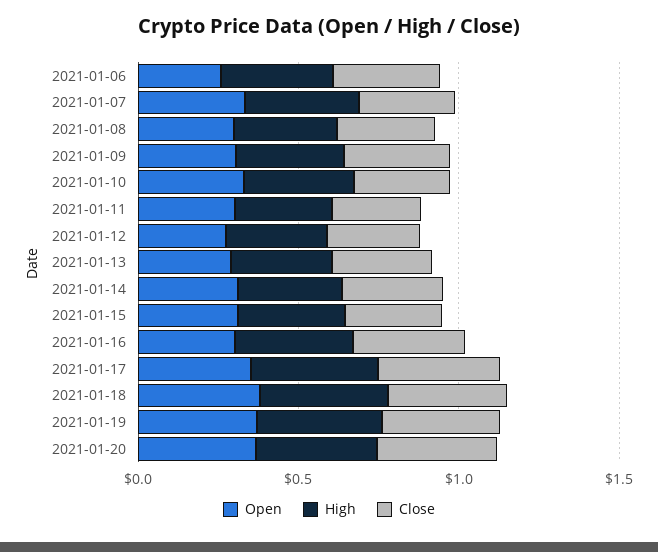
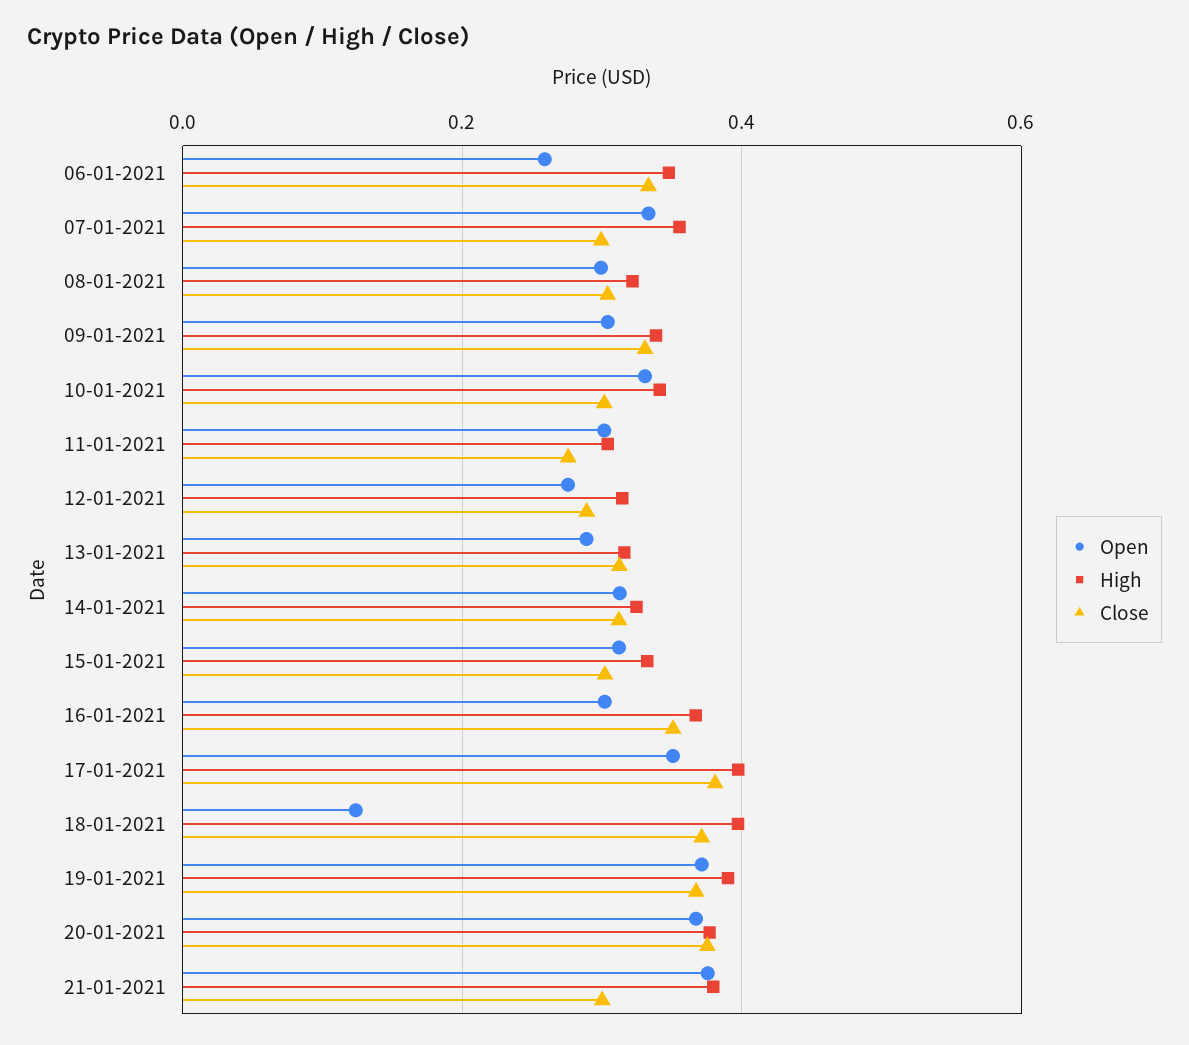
Open, 2021-01-18: 0.4 -> 0.12
Open, 21-01-2021: none -> 0.38
High, 21-01-2021: none -> 0.38
Close, 21-01-2021: none -> 0.3

